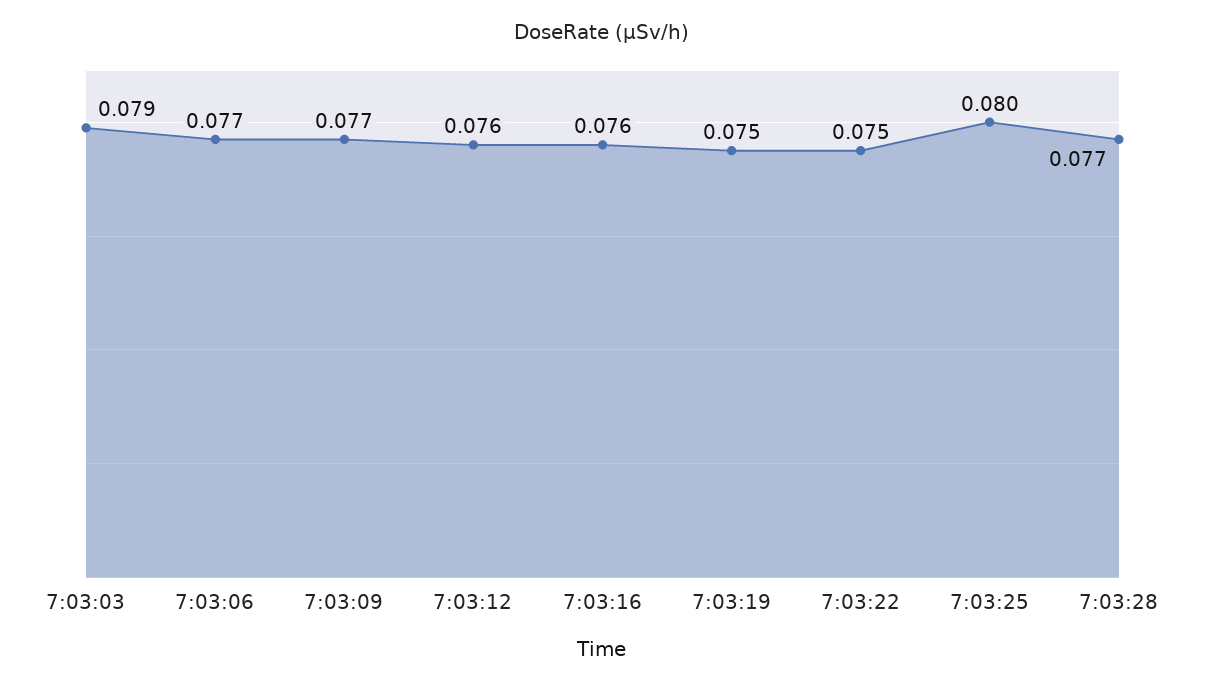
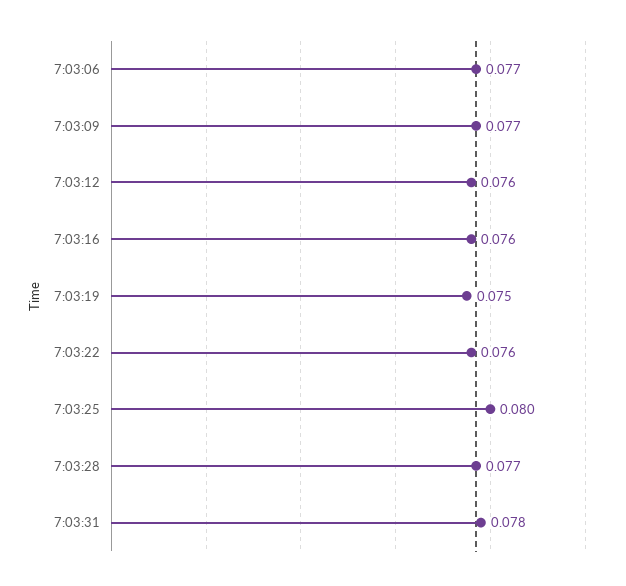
7:03:03: 0.079 -> none
7:03:22: 0.075 -> 0.076
7:03:31: none -> 0.078

